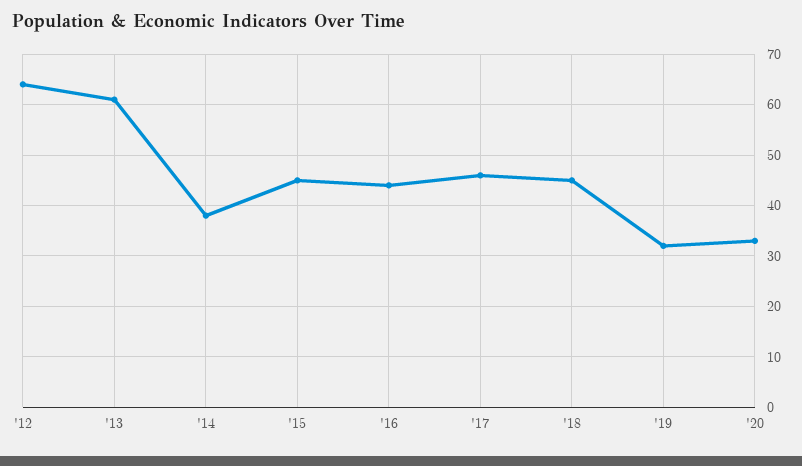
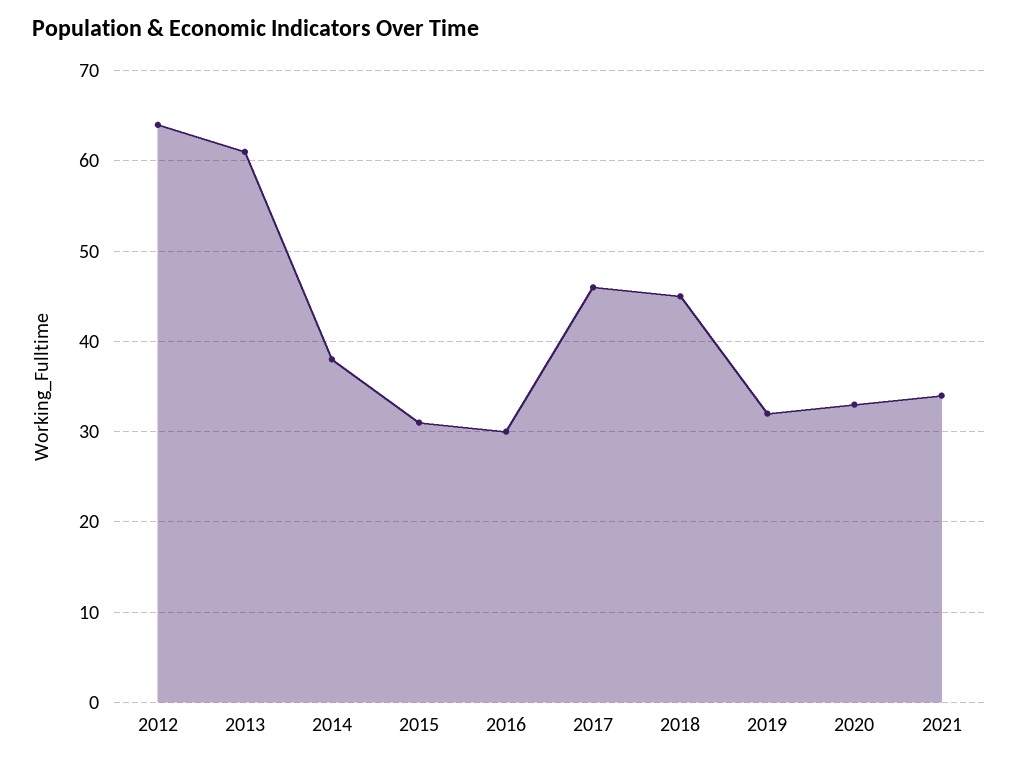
'15: 45 -> 31
'16: 45 -> 30
2021: none -> 34

